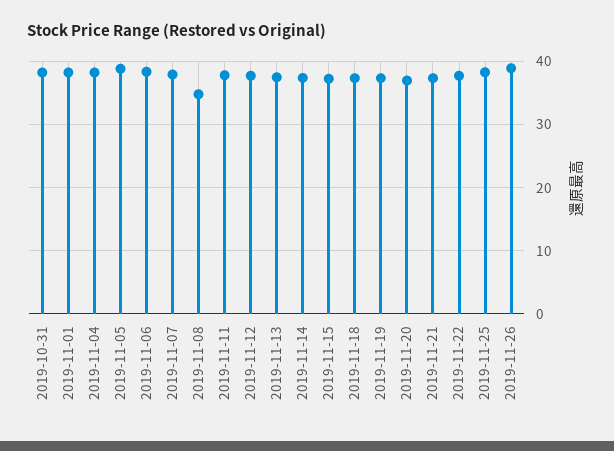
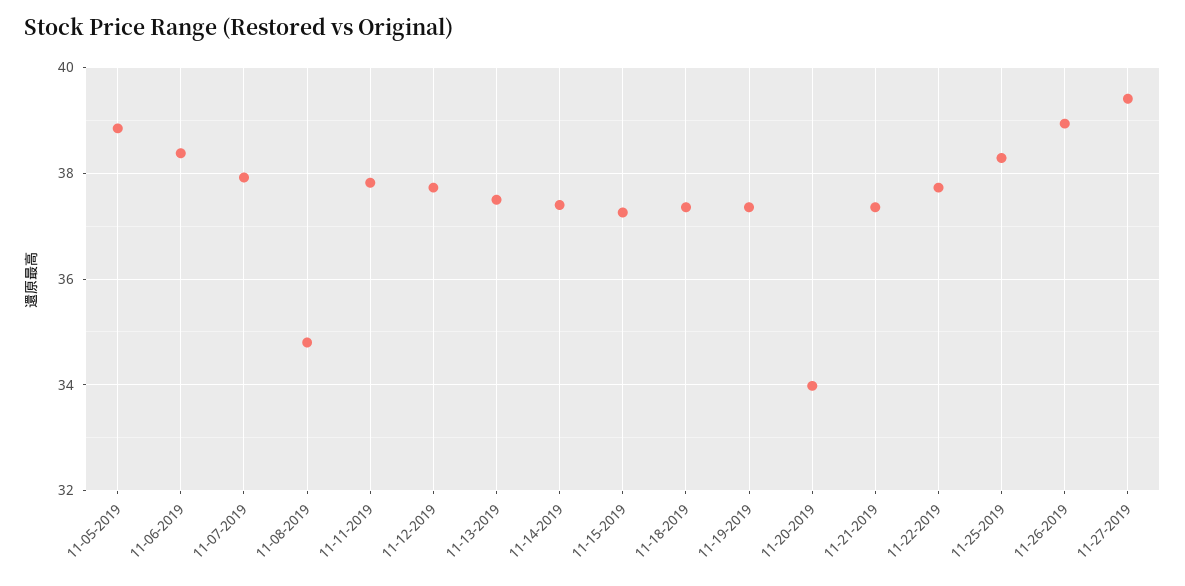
2019-10-31: 38 -> none
2019-11-01: 38 -> none
2019-11-04: 38 -> none
2019-11-20: 37 -> 34
11-27-2019: none -> 39.4

